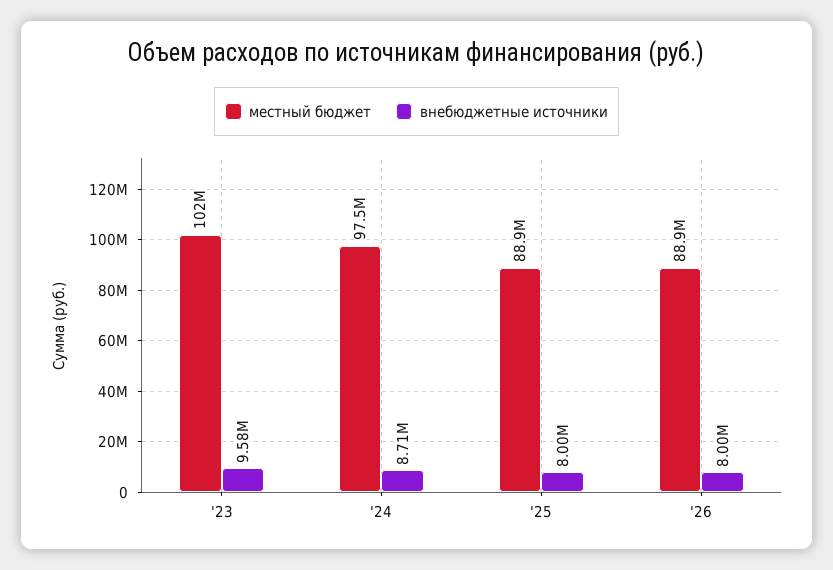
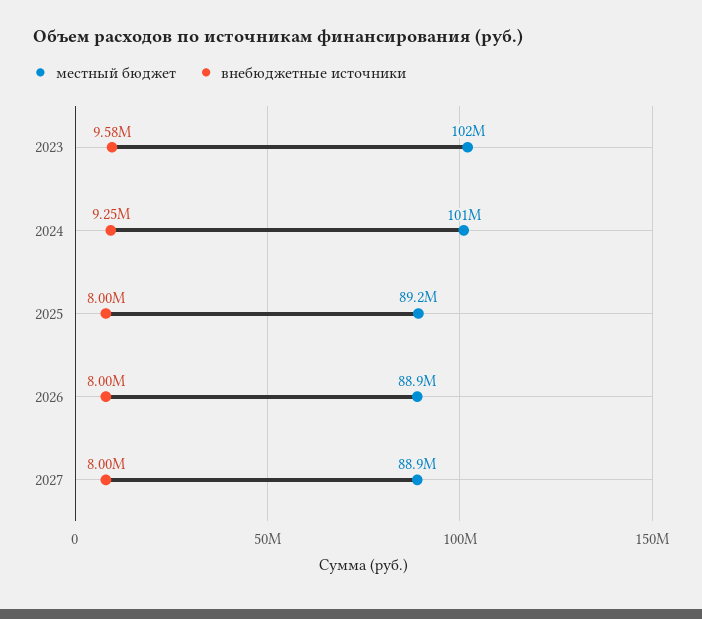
местный бюджет, '24: 97500000 -> 101000000
внебюджетные источники, '24: 8710000 -> 9250000
местный бюджет, '25: 88900000 -> 89200000
местный бюджет, 2027: none -> 88900000
внебюджетные источники, 2027: none -> 8000000

